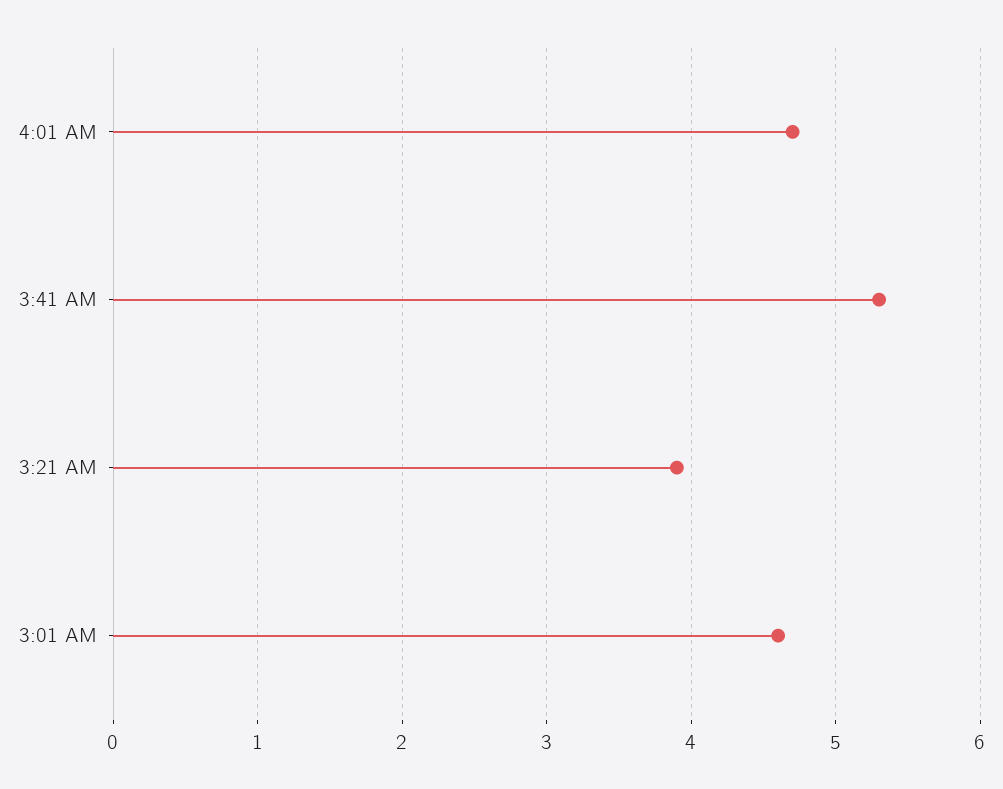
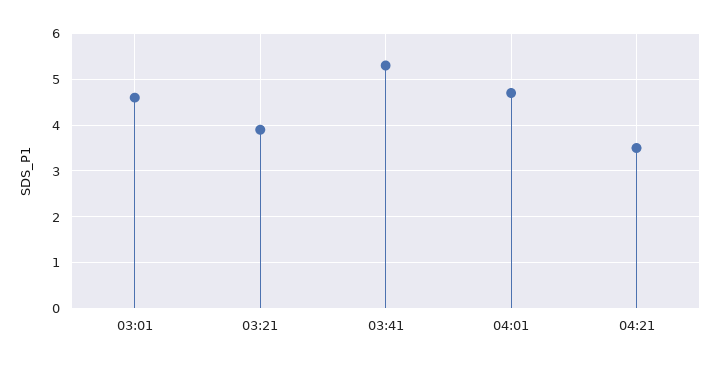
04:21: none -> 3.5

